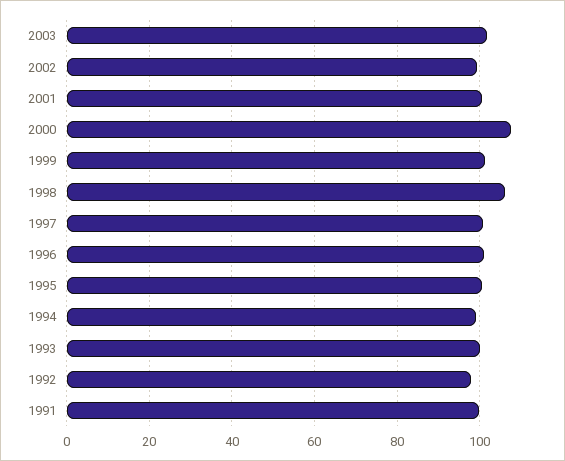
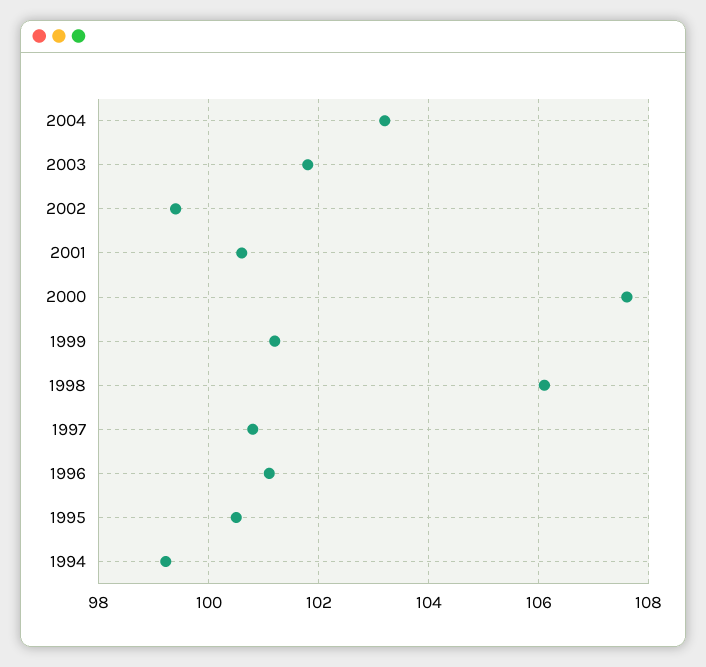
1993: 100 -> none
1992: 98 -> none
1991: 100 -> none
2004: none -> 103.2

